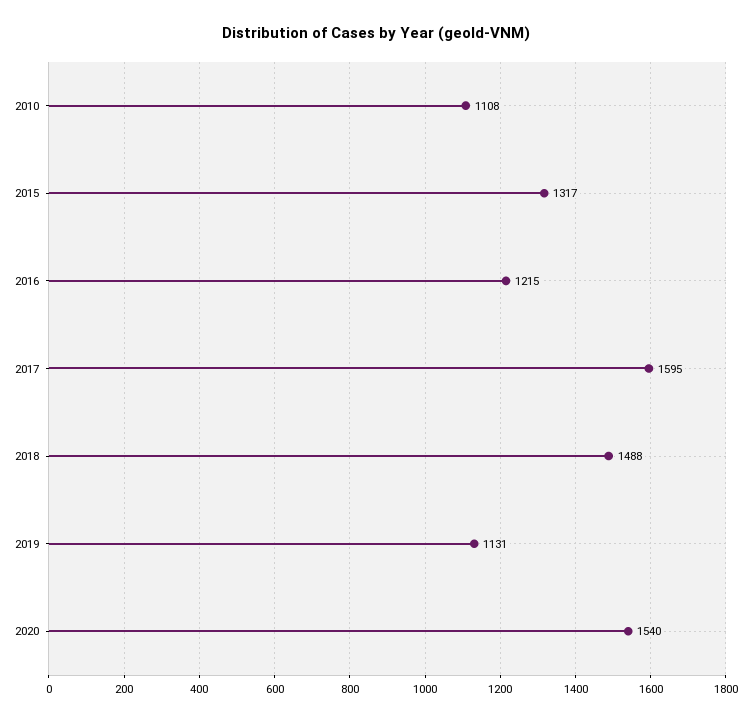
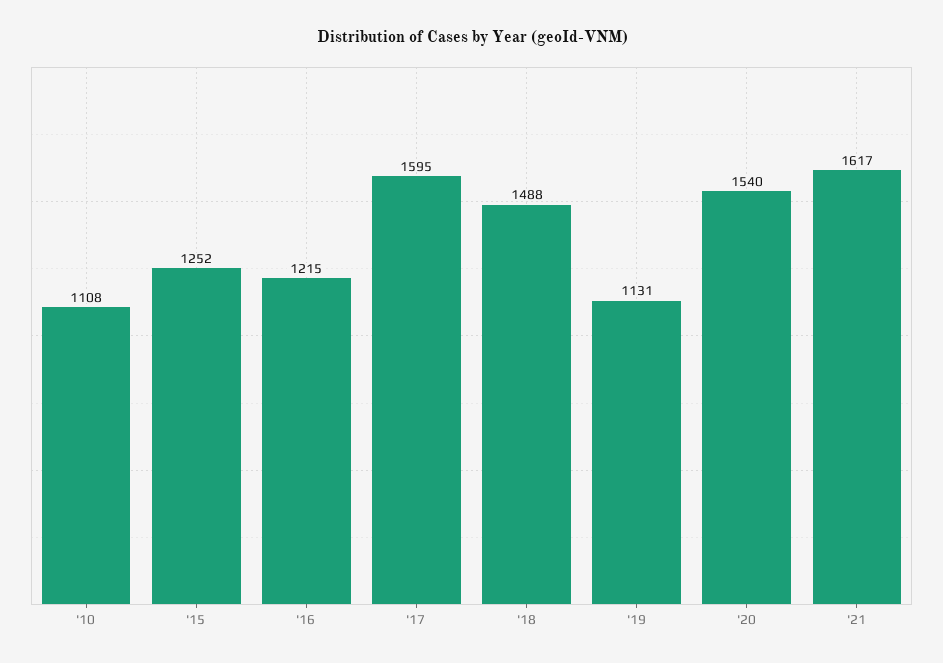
2015: 1317 -> 1252
'21: none -> 1617

